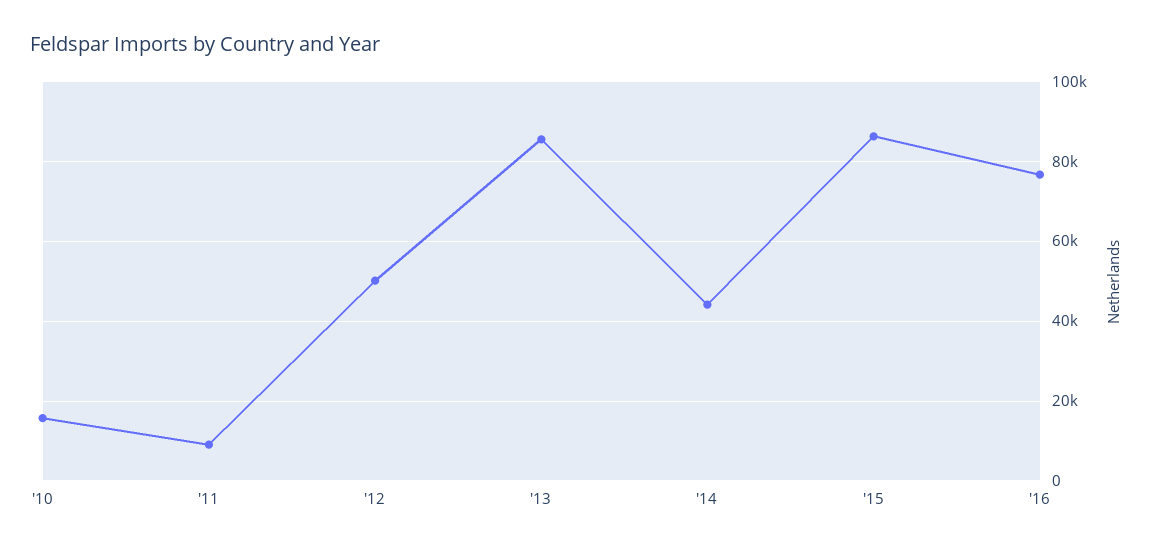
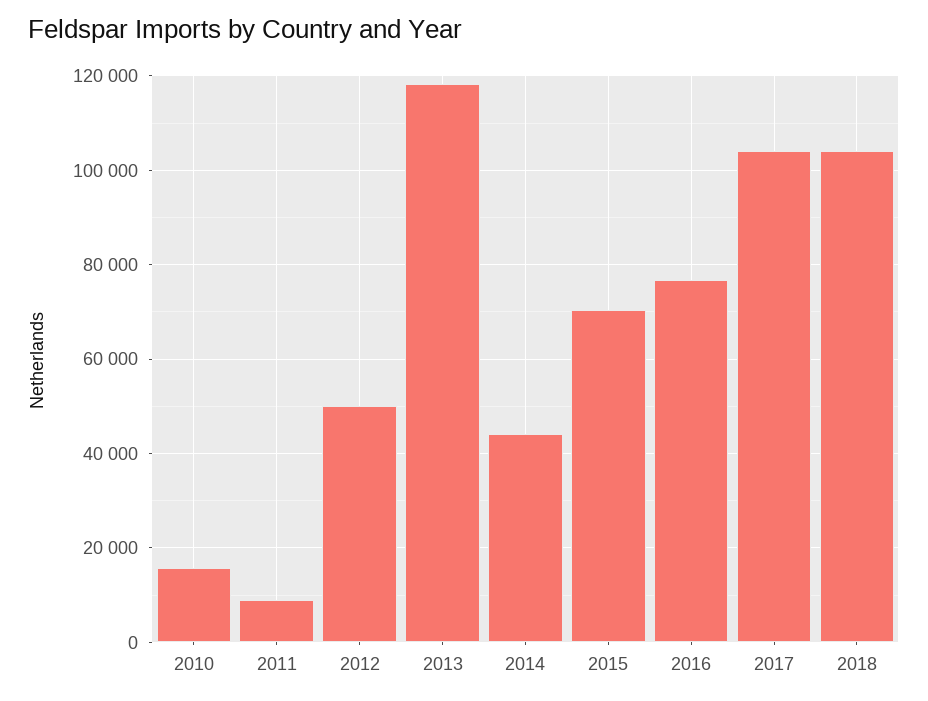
'13: 86000 -> 118000
'15: 86000 -> 70000
2017: none -> 104000
2018: none -> 104000

